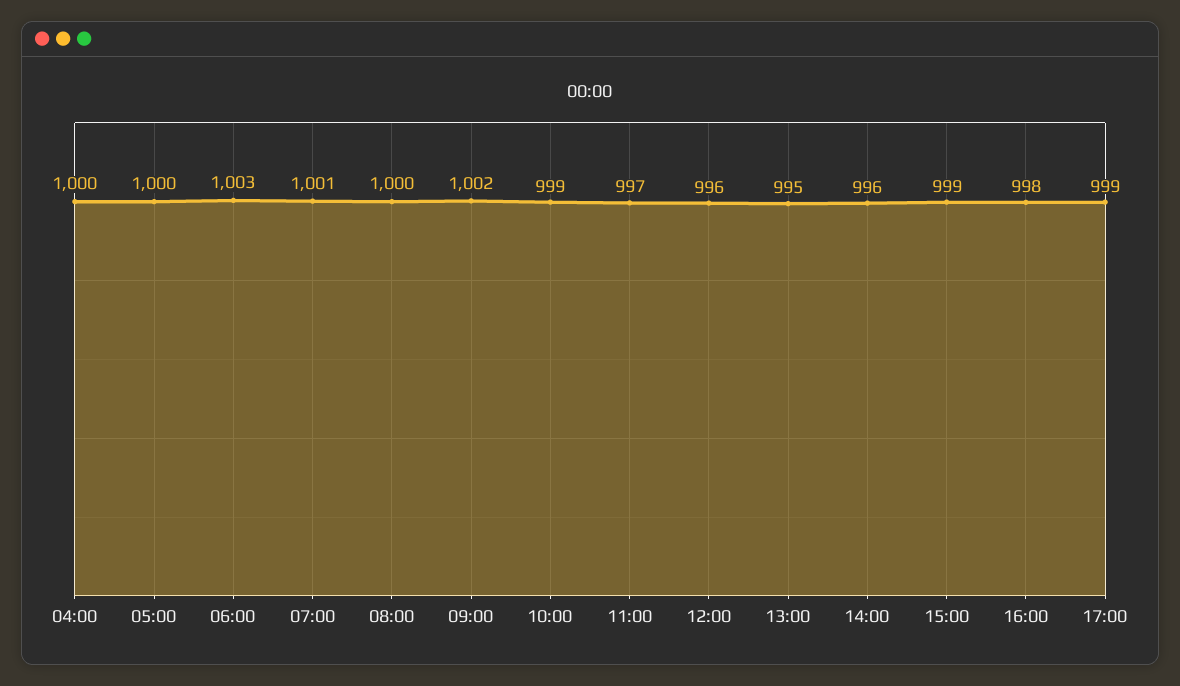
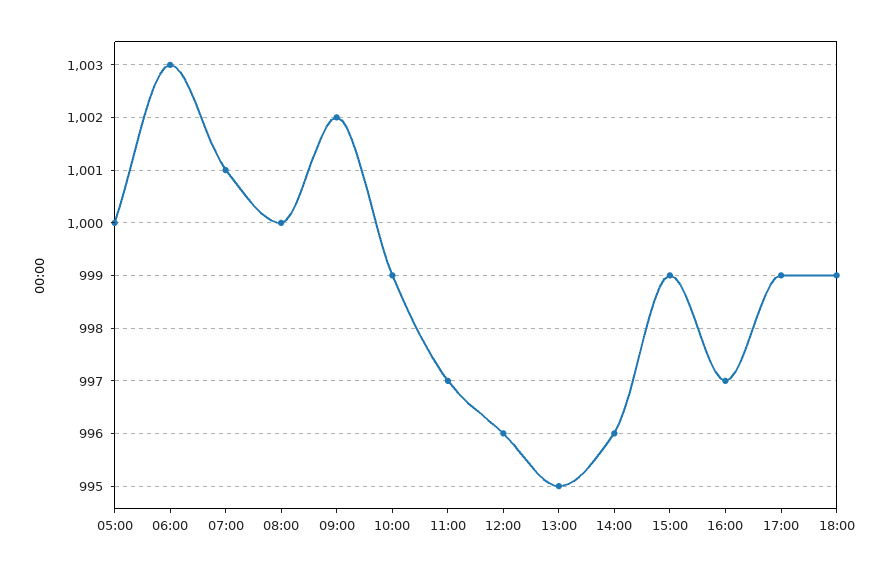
04:00: 1000 -> none
16:00: 998 -> 997
18:00: none -> 999

